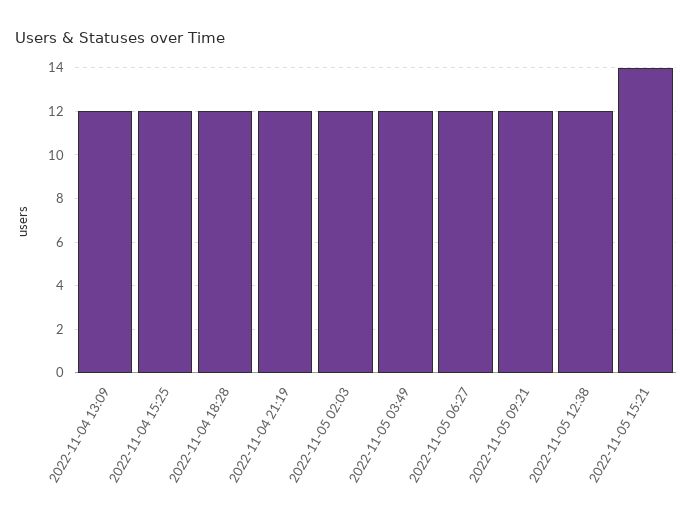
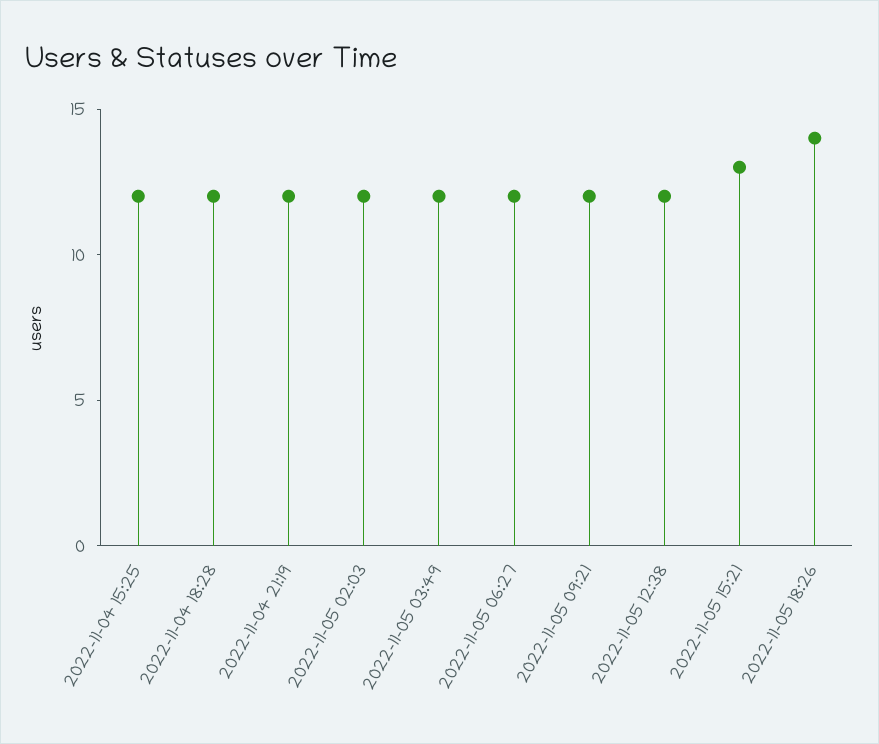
2022-11-04 13:09: 12 -> none
2022-11-05 15:21: 14 -> 13
2022-11-05 18:26: none -> 14

